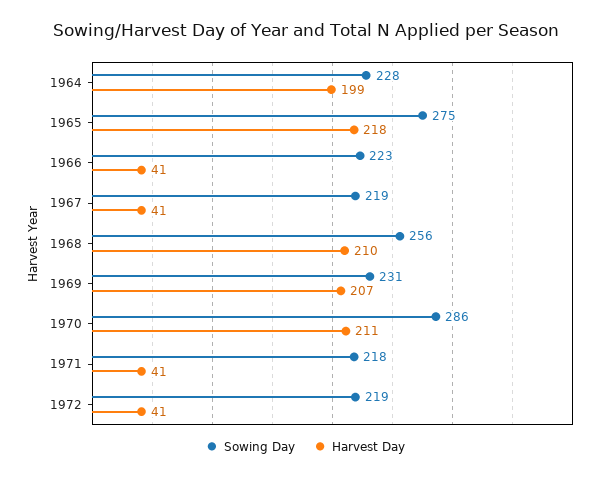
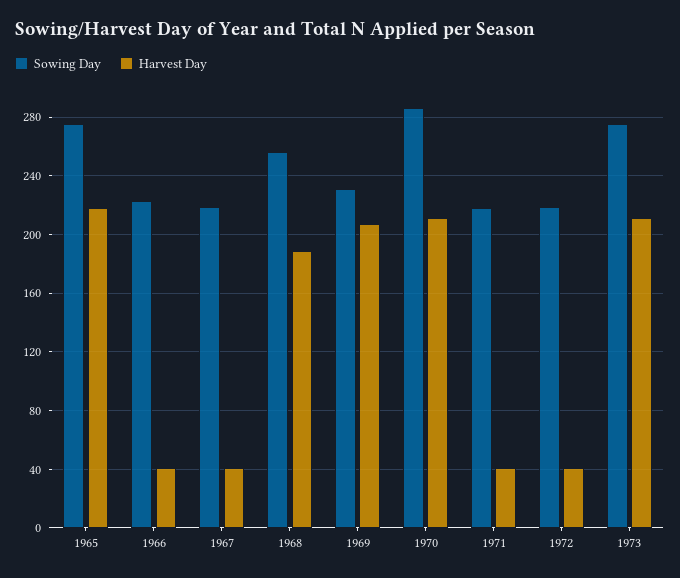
Sowing Day, 1964: 228 -> none
Harvest Day, 1964: 199 -> none
Harvest Day, 1968: 210 -> 190
Sowing Day, 1973: none -> 275
Harvest Day, 1973: none -> 210

